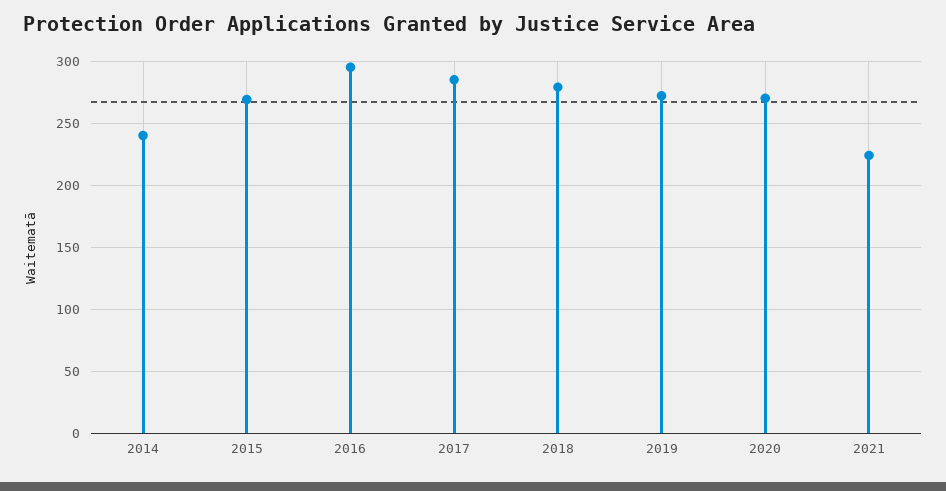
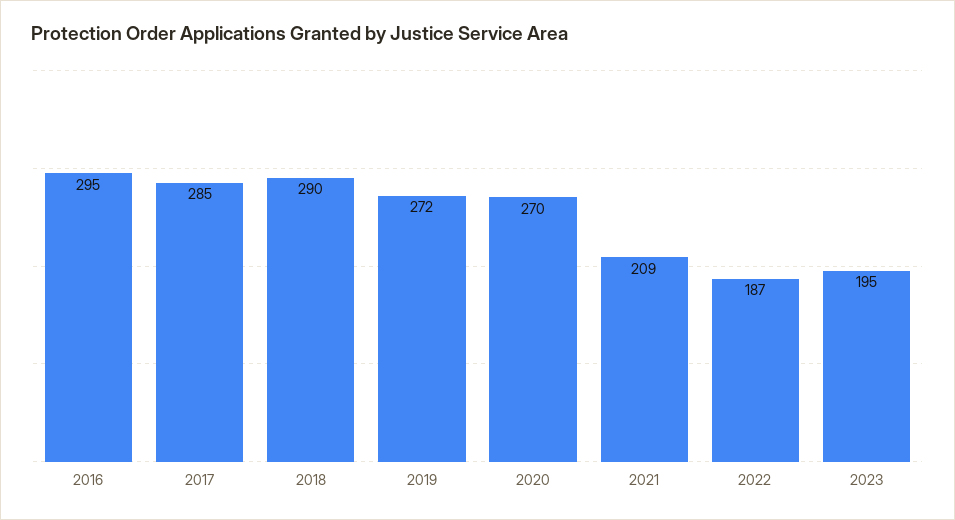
2014: 240 -> none
2015: 270 -> none
2018: 280 -> 290
2021: 225 -> 209
2022: none -> 187
2023: none -> 195

